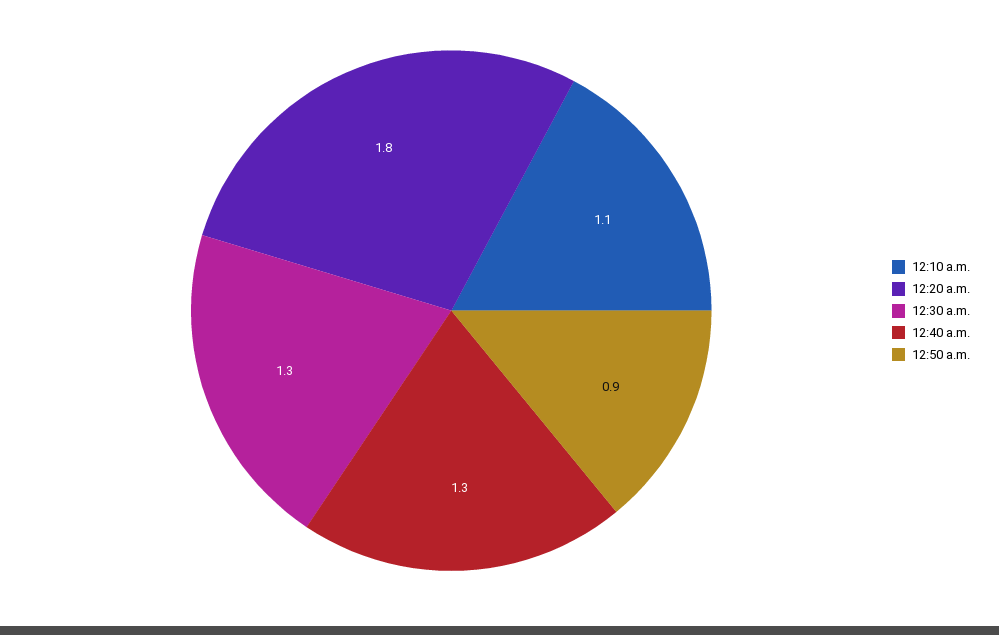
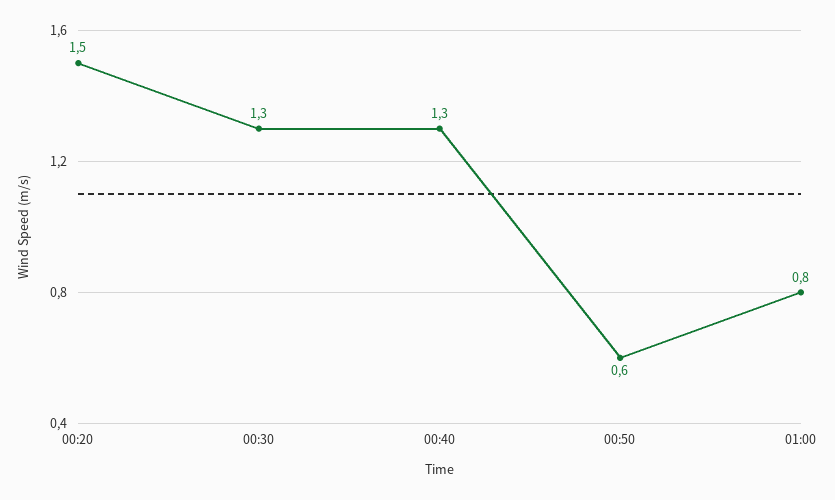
12:10 a.m.: 1.1 -> none
12:20 a.m.: 1.8 -> 1.5
12:50 a.m.: 0.9 -> 0.6
01:00: none -> 0.8

